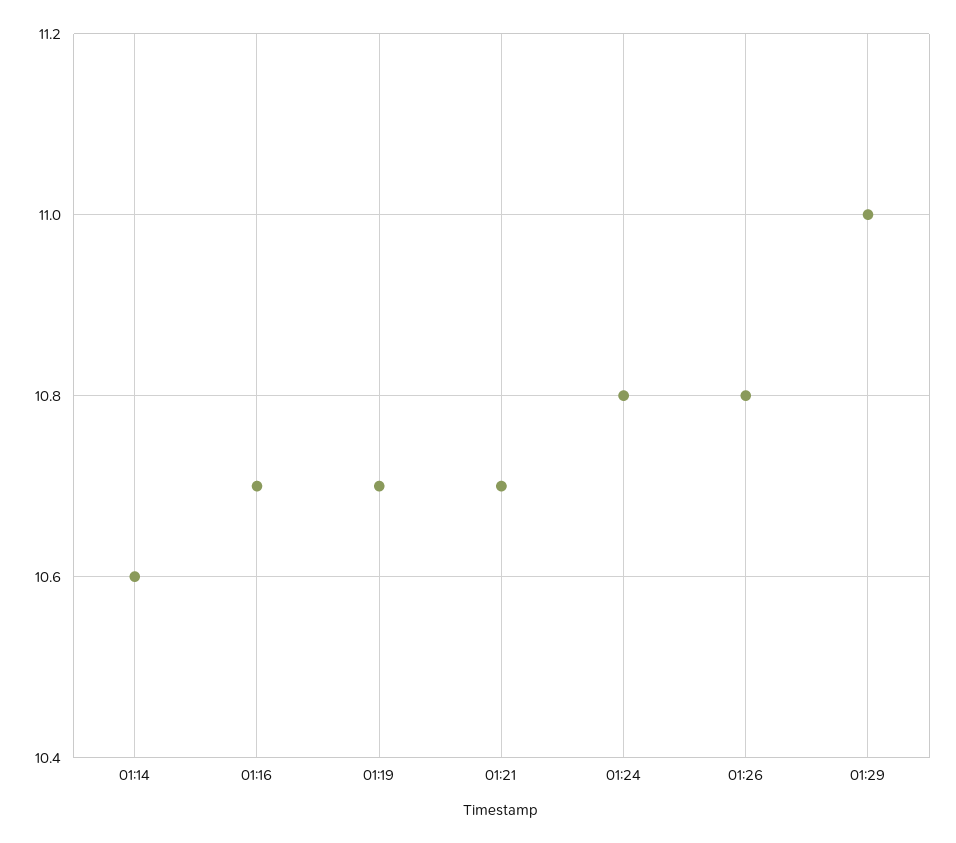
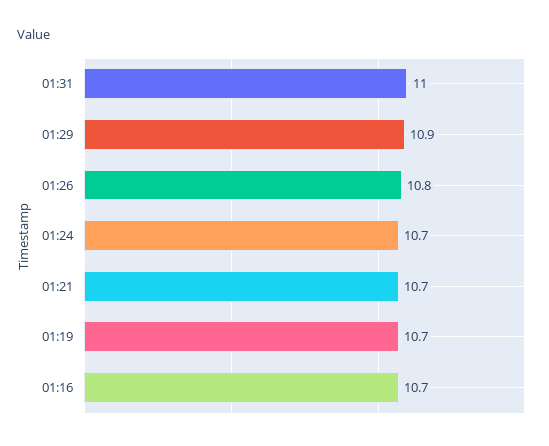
01:14: 10.6 -> none
01:24: 10.8 -> 10.7
01:29: 11 -> 10.9
01:31: none -> 11

